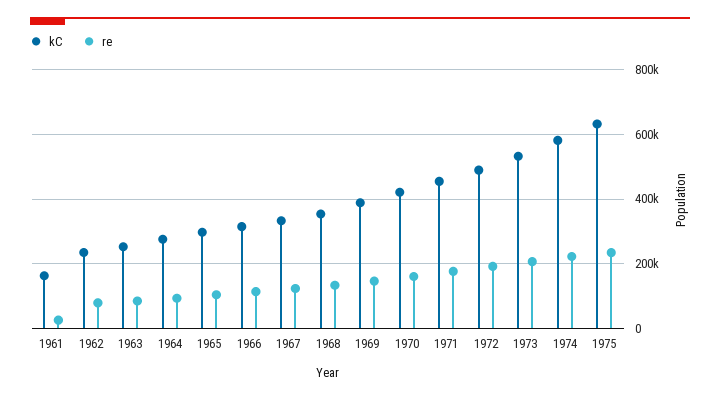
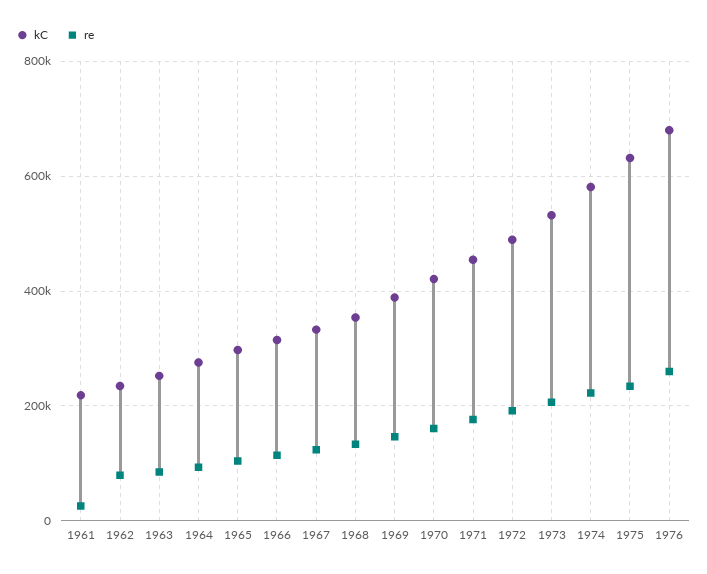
kC, 1961: 160000 -> 220000
kC, 1976: none -> 680000
re, 1976: none -> 260000

